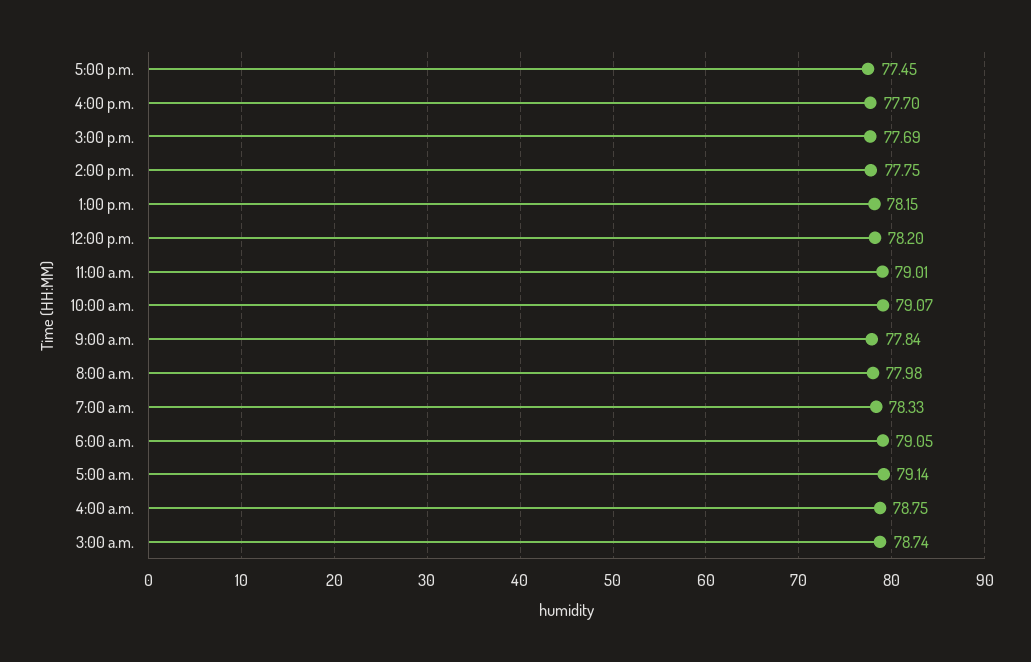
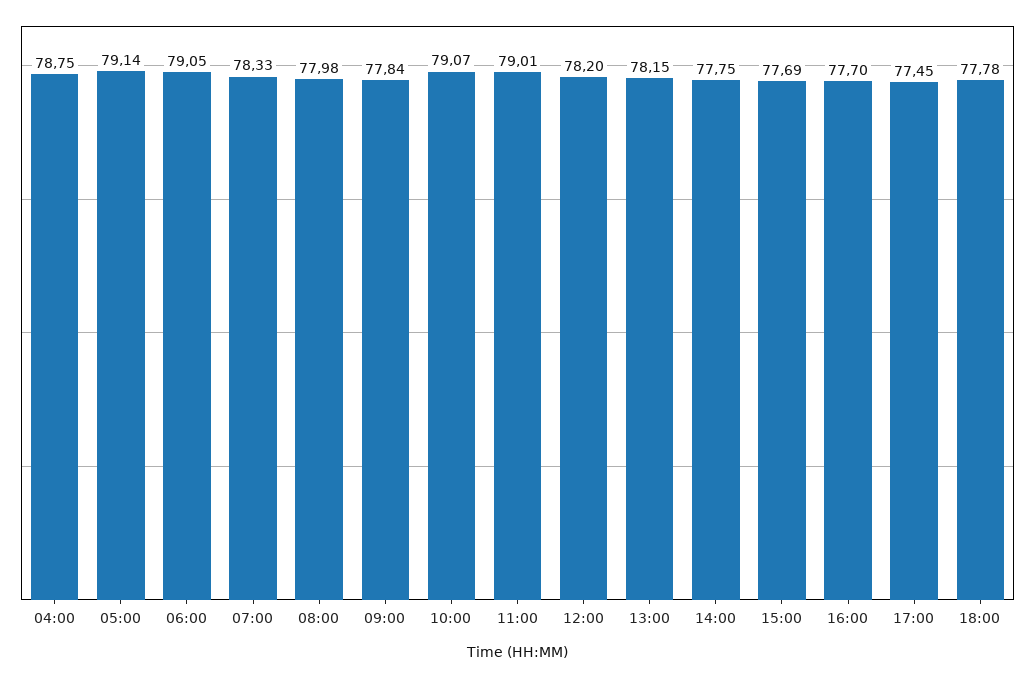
3:00 a.m.: 78.74 -> none
18:00: none -> 77.78

